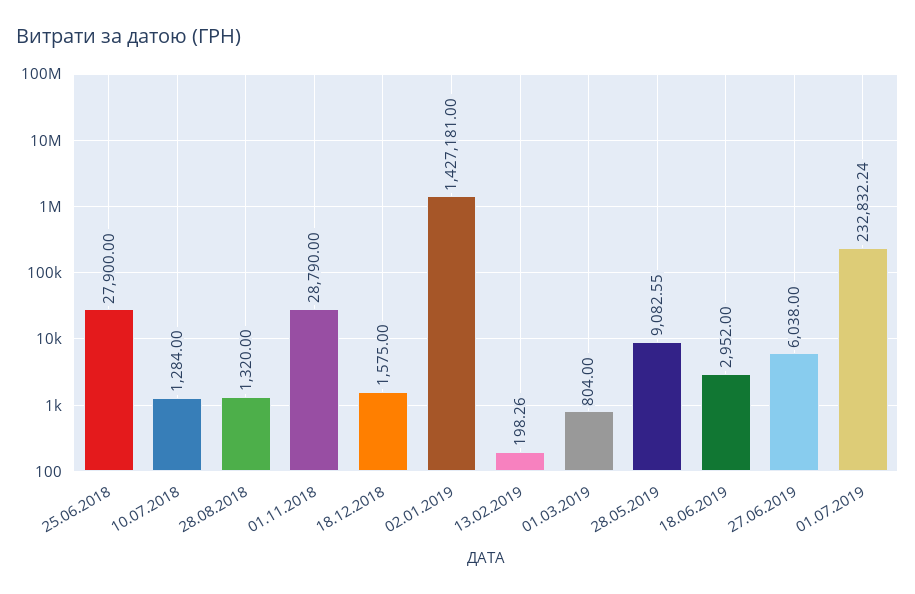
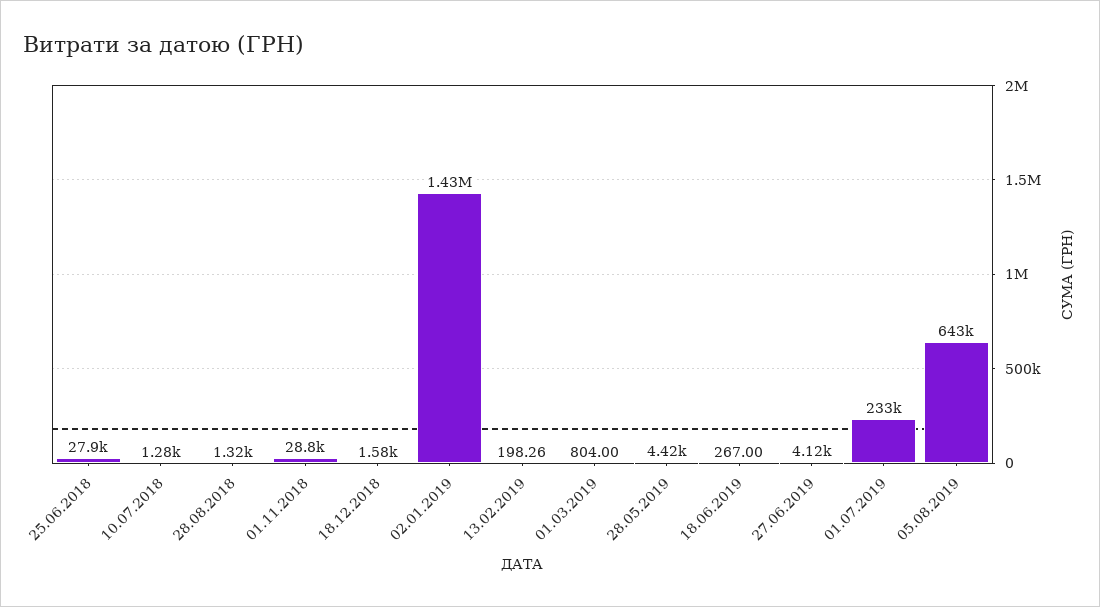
28.05.2019: 9082.55 -> 4420
18.06.2019: 2952 -> 267
27.06.2019: 6038 -> 4120
05.08.2019: none -> 643000

